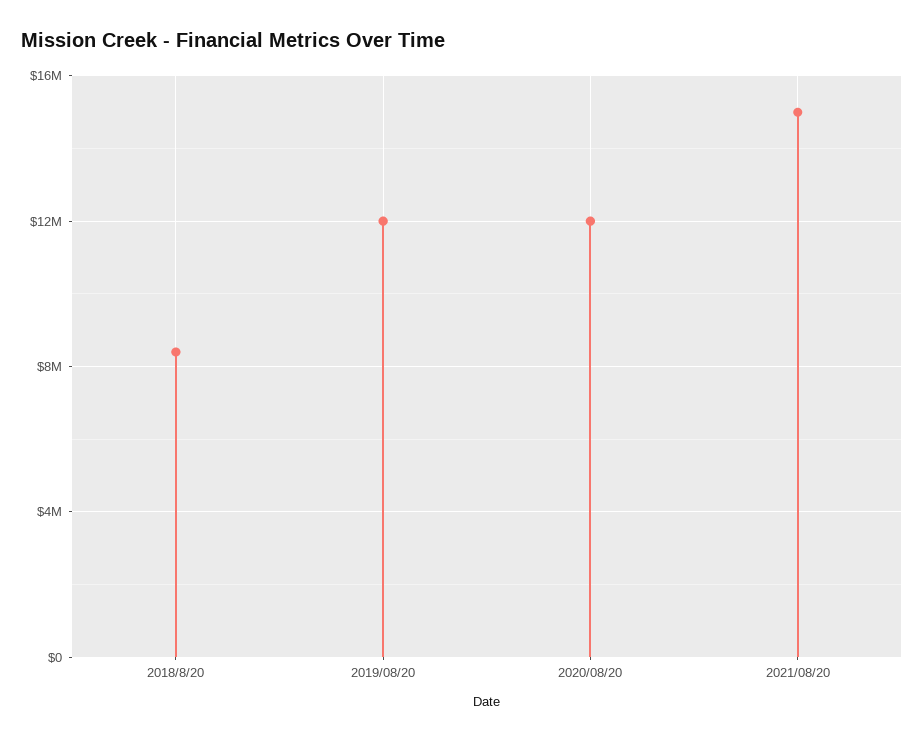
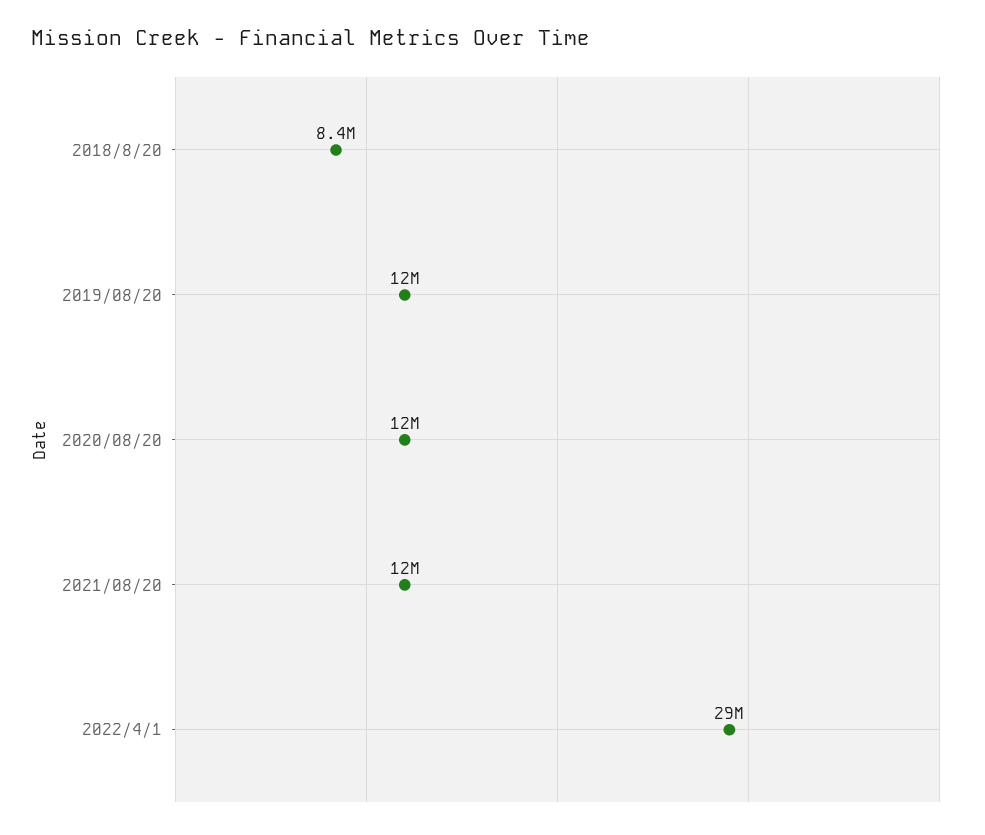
2021/08/20: 15000000 -> 12000000
2022/4/1: none -> 29000000

